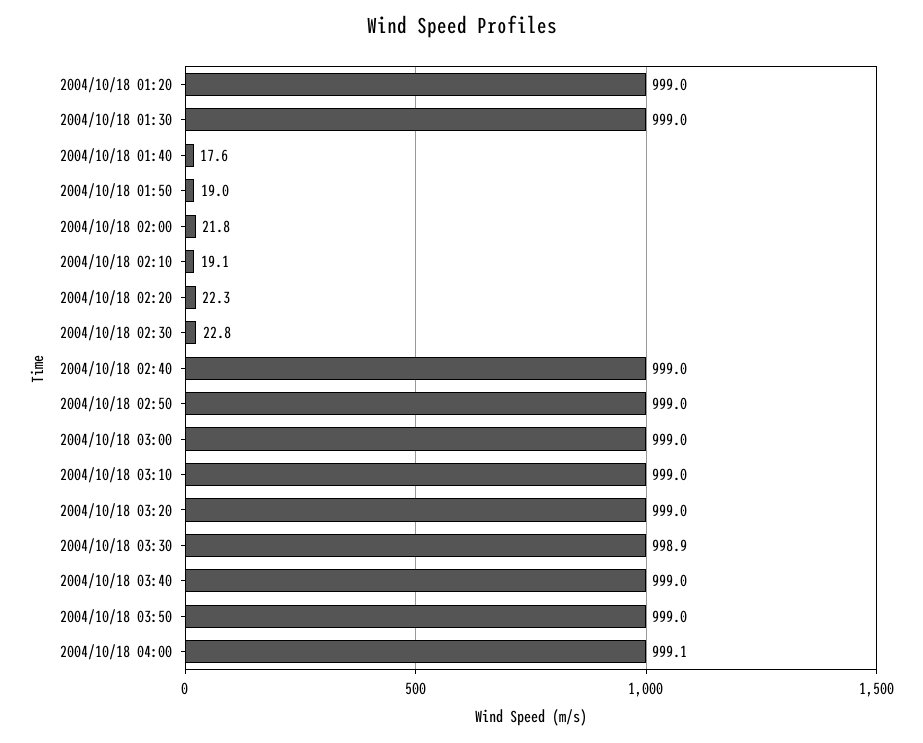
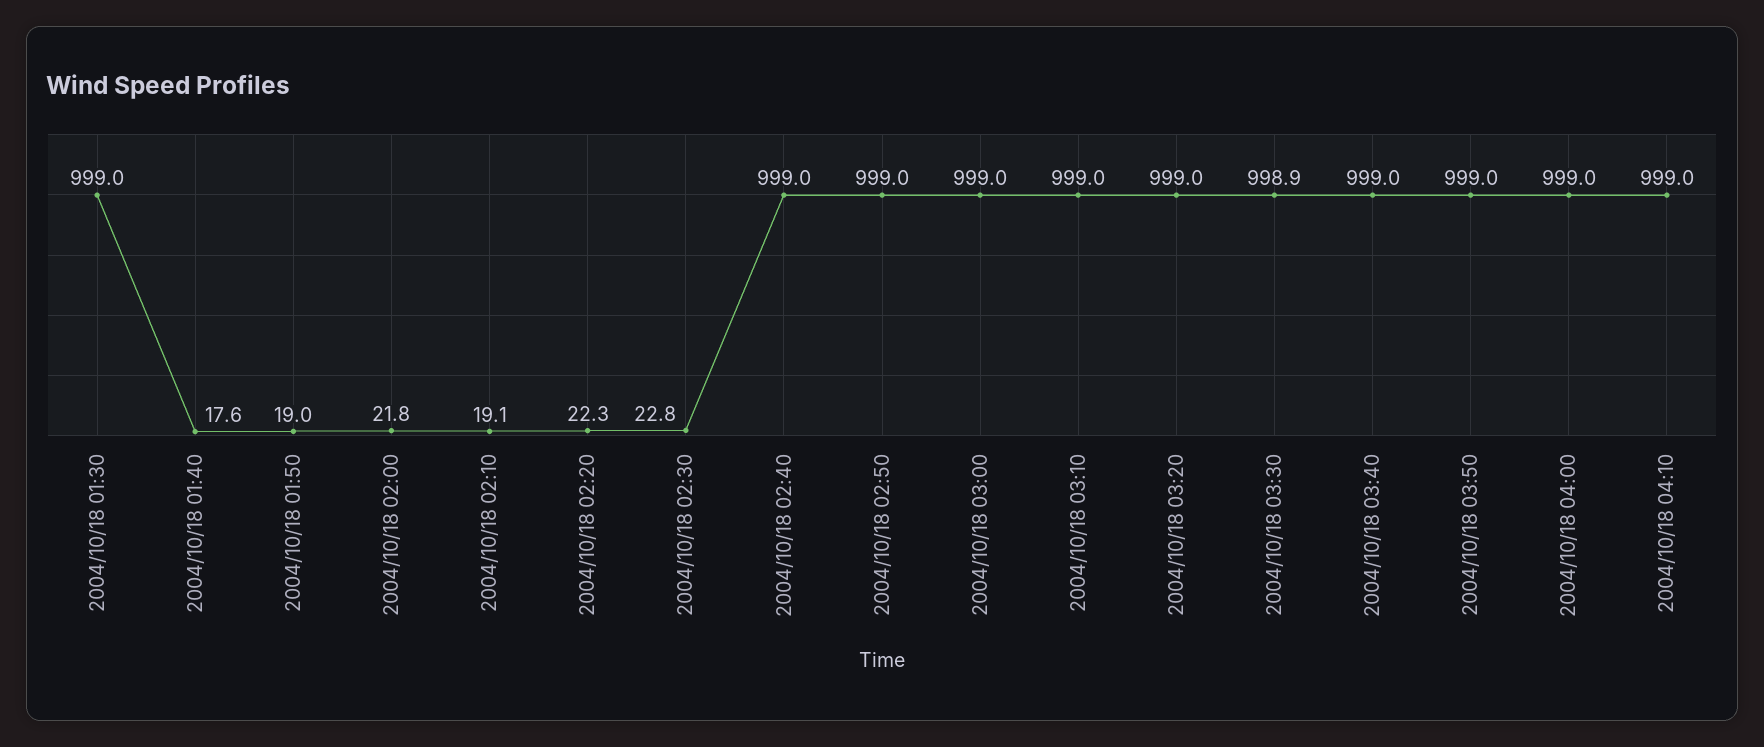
2004/10/18 01:20: 999 -> none
2004/10/18 04:00: 999.1 -> 999
2004/10/18 04:10: none -> 999

